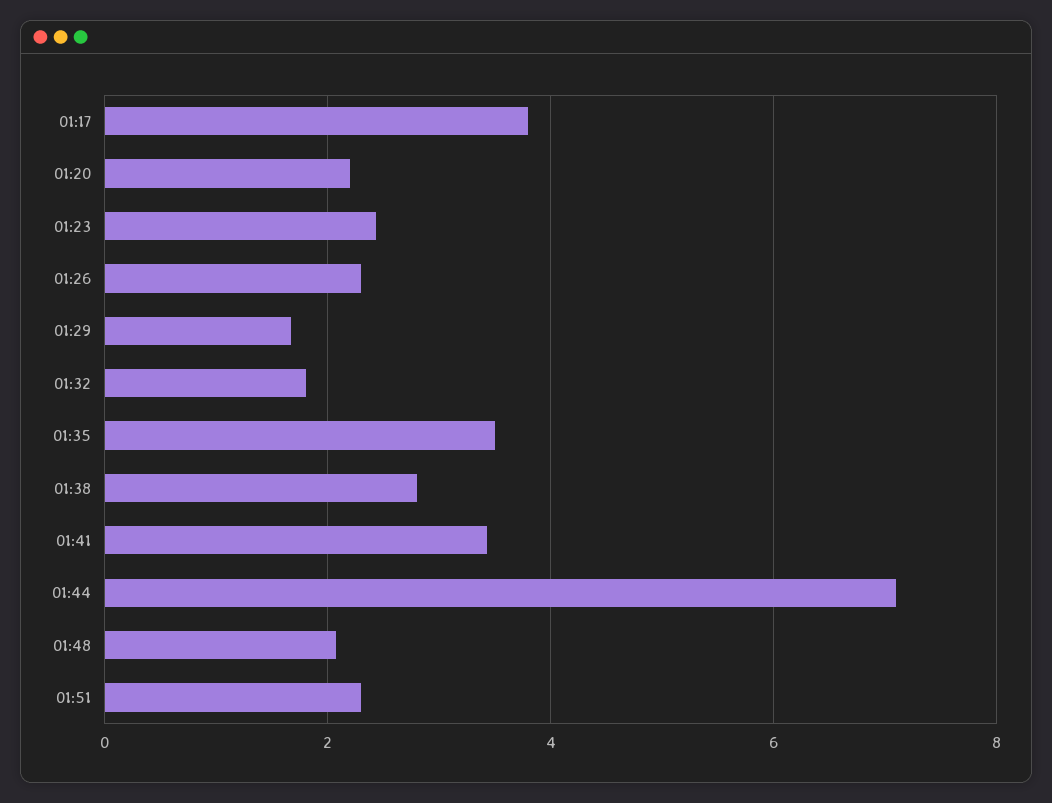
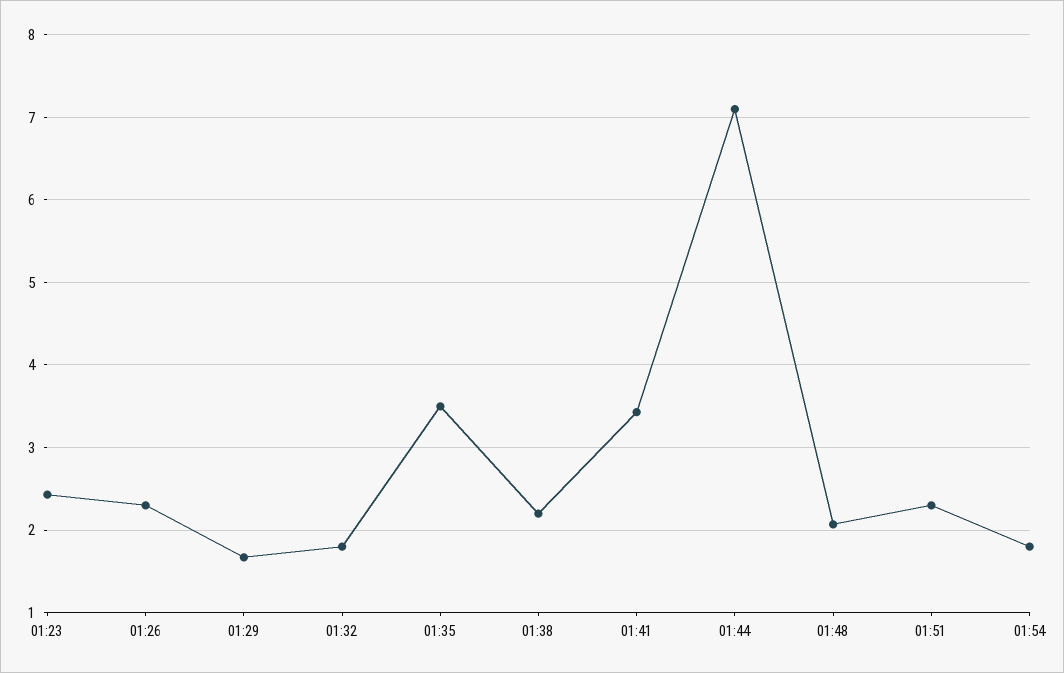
01:17: 3.8 -> none
01:20: 2.2 -> none
01:38: 2.8 -> 2.2
01:54: none -> 1.8

